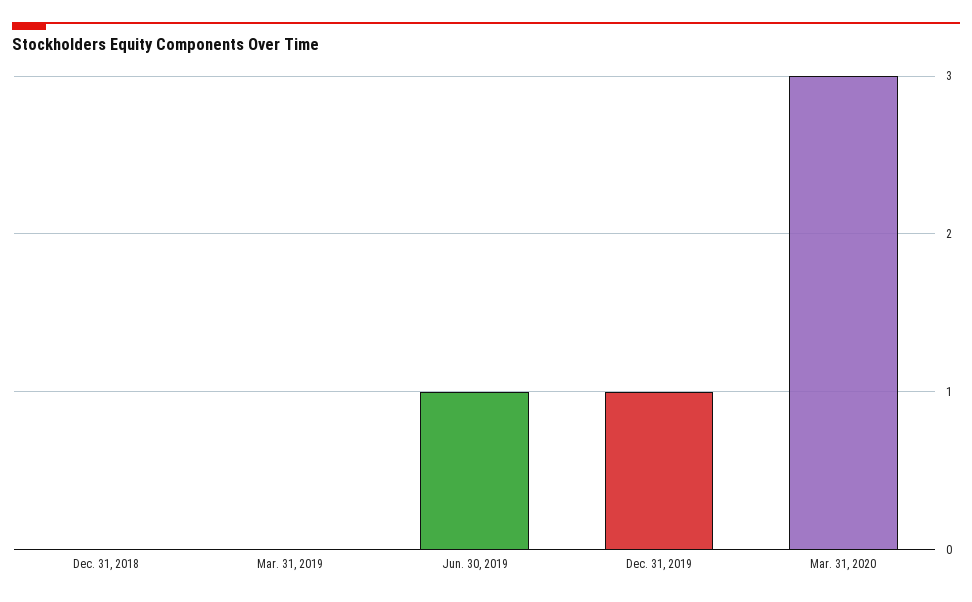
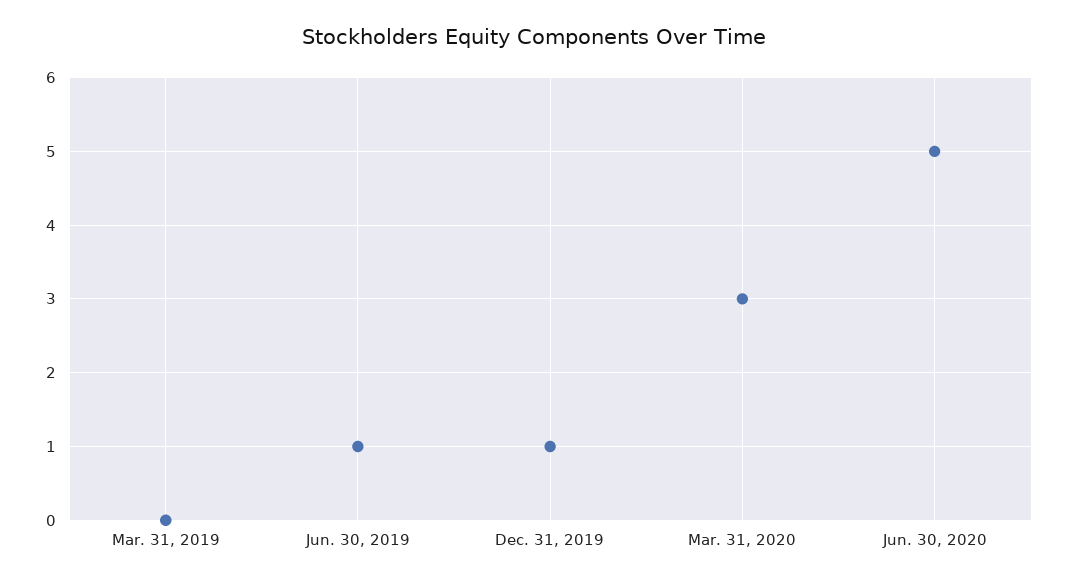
Dec. 31, 2018: 0 -> none
Jun. 30, 2020: none -> 5

